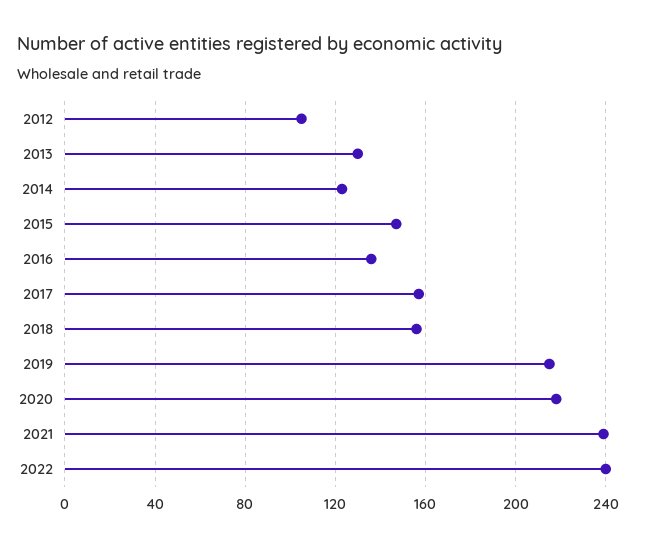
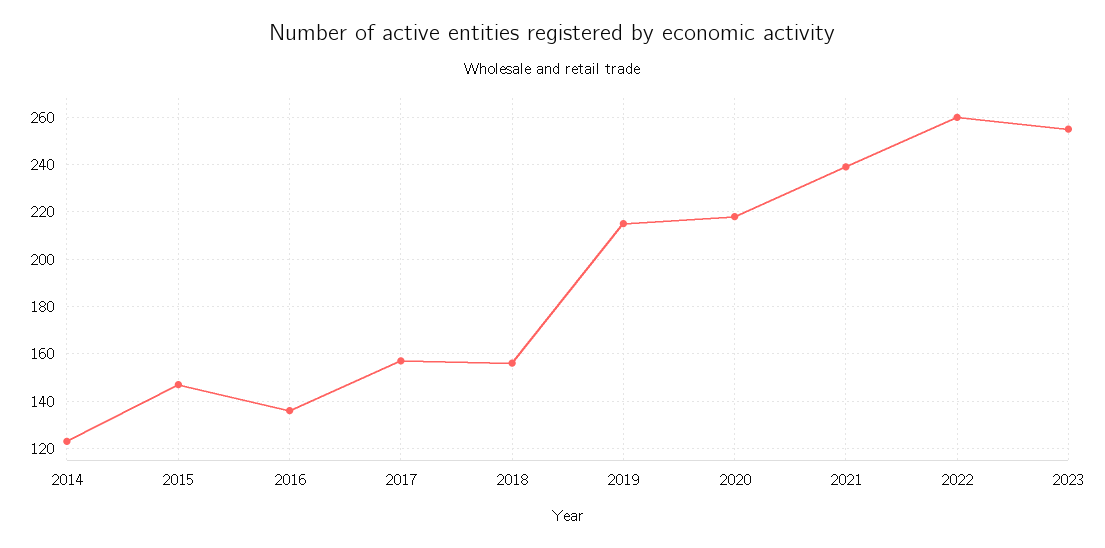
2012: 105 -> none
2013: 130 -> none
2022: 240 -> 260
2023: none -> 255

